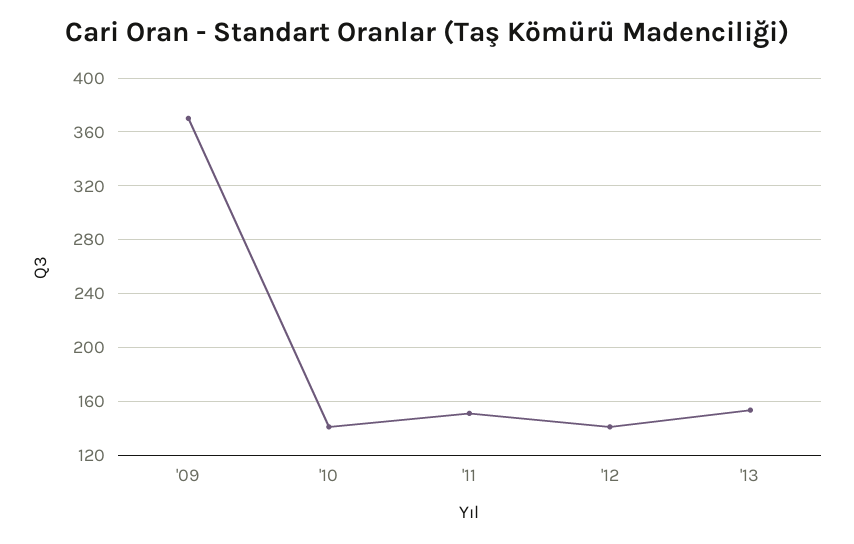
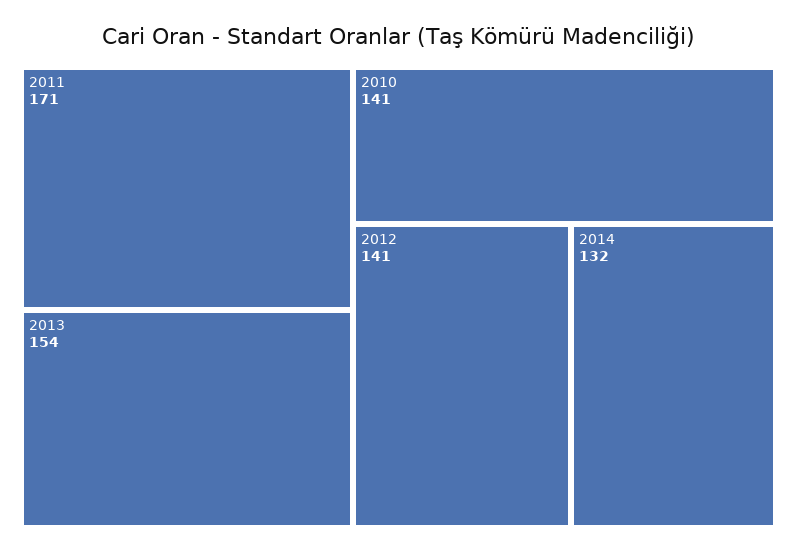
'09: 370 -> none
'11: 150 -> 171
2014: none -> 132

